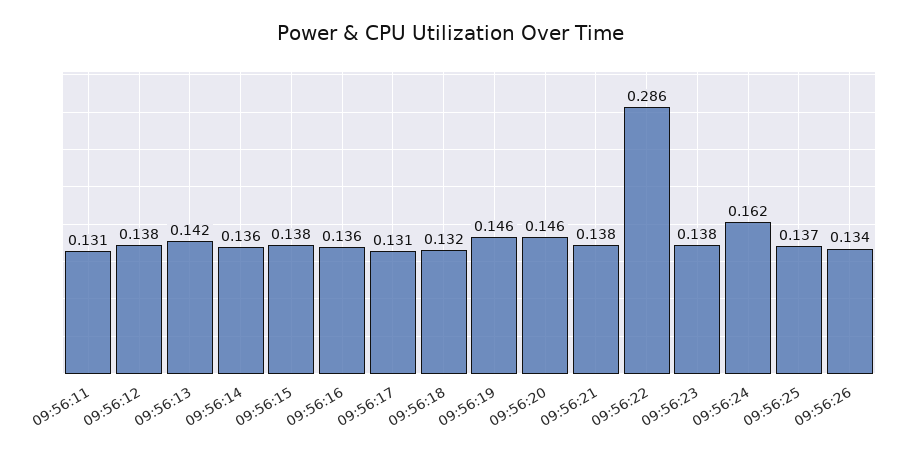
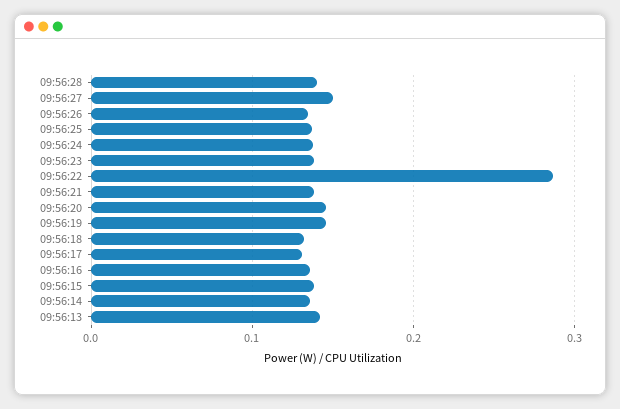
09:56:11: 0.131 -> none
09:56:12: 0.138 -> none
09:56:24: 0.162 -> 0.14
09:56:28: none -> 0.14
09:56:27: none -> 0.15

